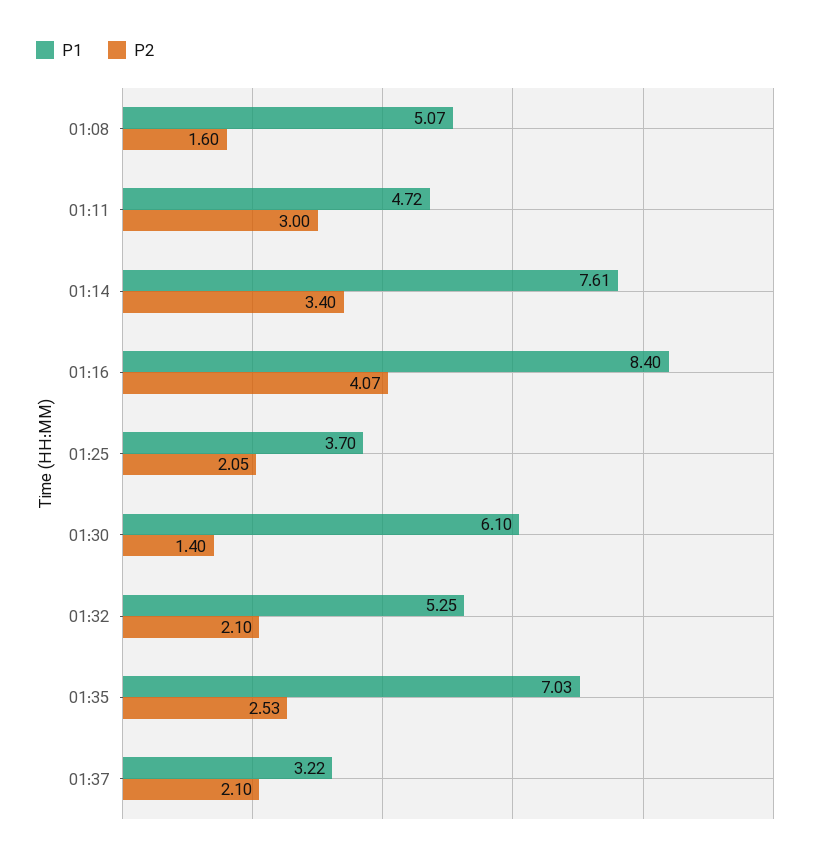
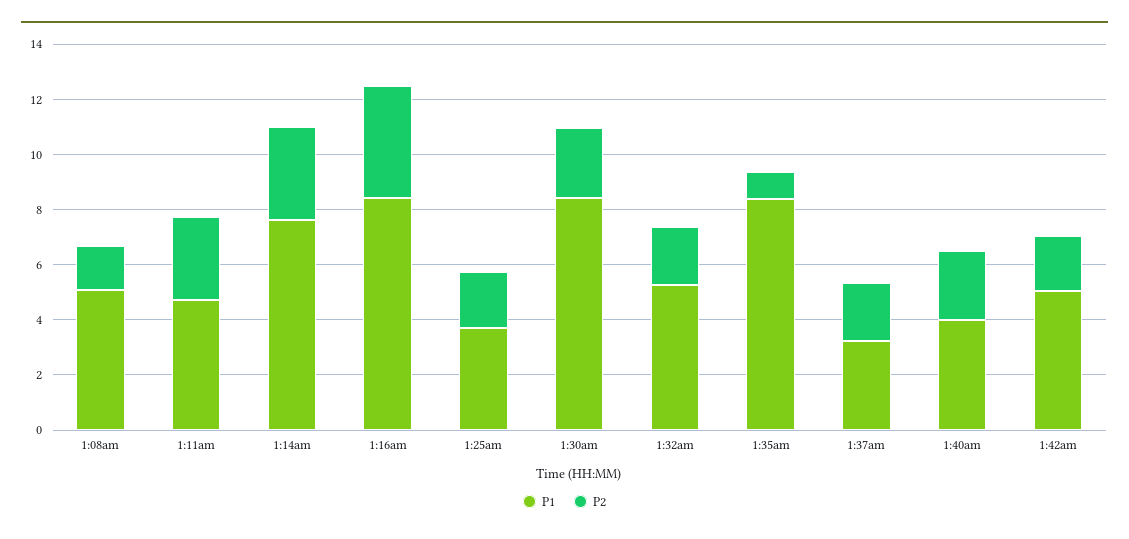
P1, 01:30: 6.1 -> 8.5
P2, 01:30: 1.4 -> 2.5
P1, 01:35: 7.03 -> 8.5
P2, 01:35: 2.53 -> 1
P1, 1:40am: none -> 4
P2, 1:40am: none -> 2.5
P1, 1:42am: none -> 5
P2, 1:42am: none -> 2

